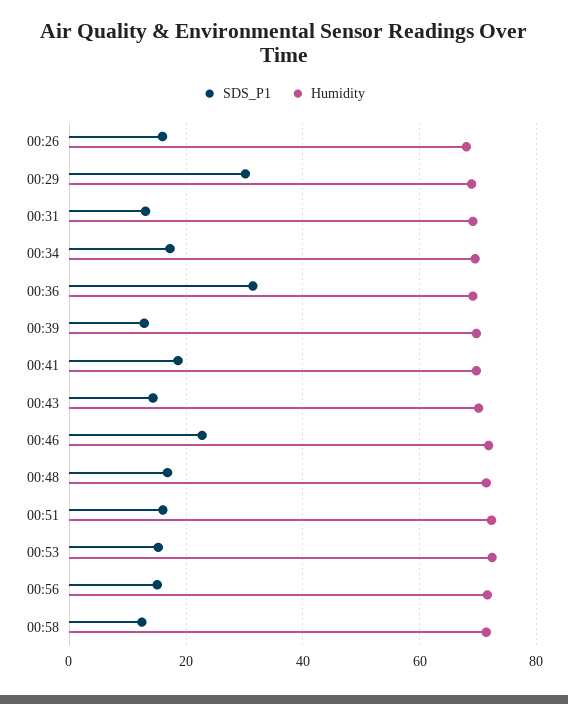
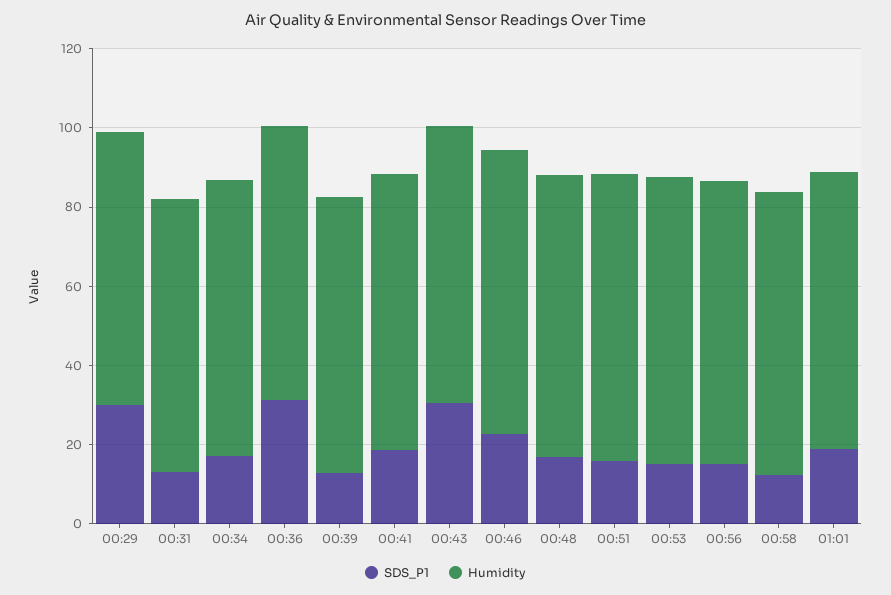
SDS_P1, 00:26: 16 -> none
Humidity, 00:26: 68 -> none
SDS_P1, 00:43: 14 -> 30
SDS_P1, 01:01: none -> 20
Humidity, 01:01: none -> 70

